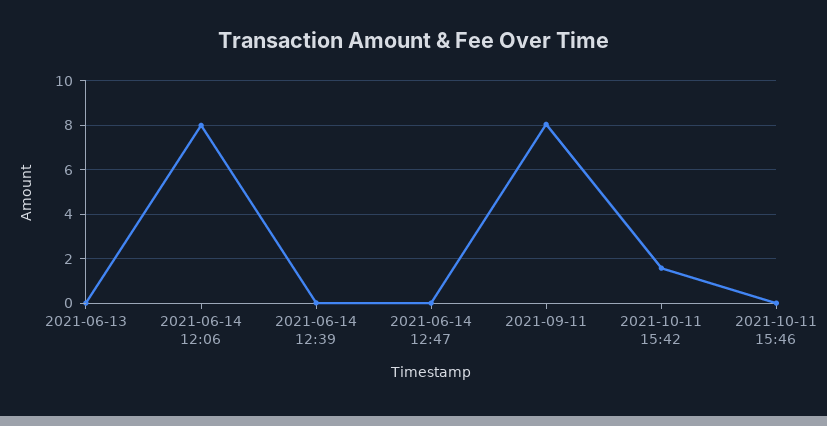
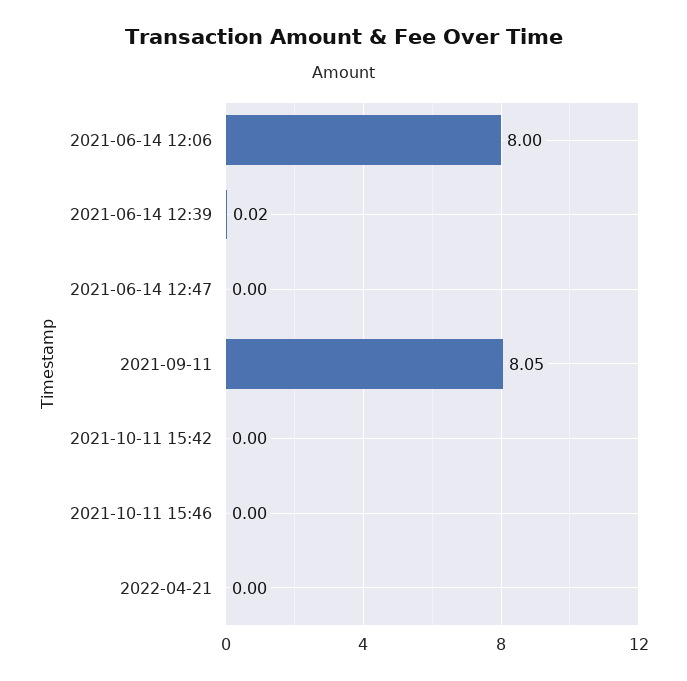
2021-06-13: 0 -> none
2021-10-11 15:42: 1.5 -> 0
2022-04-21: none -> 0

